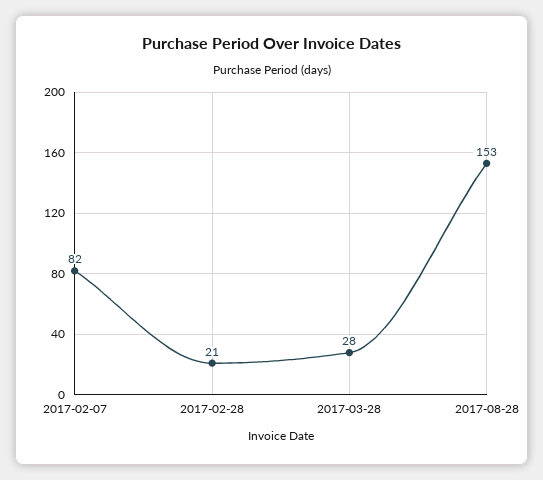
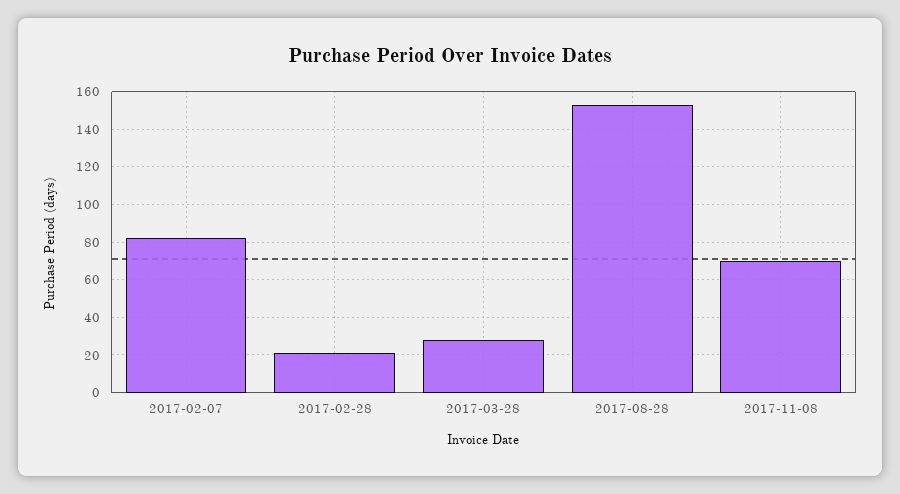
2017-11-08: none -> 70

